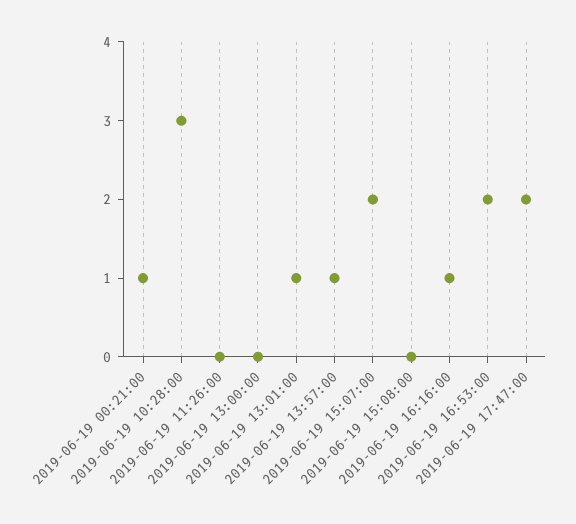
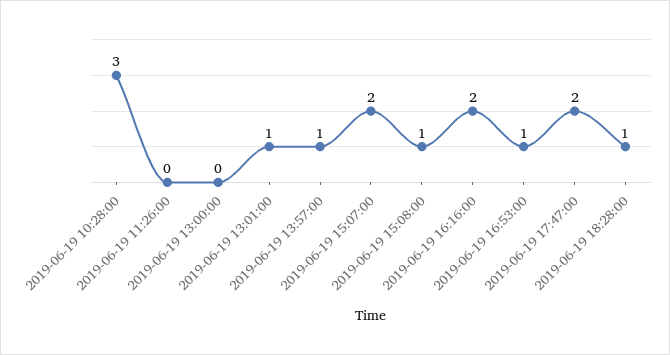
2019-06-19 00:21:00: 1 -> none
2019-06-19 15:08:00: 0 -> 1
2019-06-19 16:16:00: 1 -> 2
2019-06-19 16:53:00: 2 -> 1
2019-06-19 18:28:00: none -> 1

